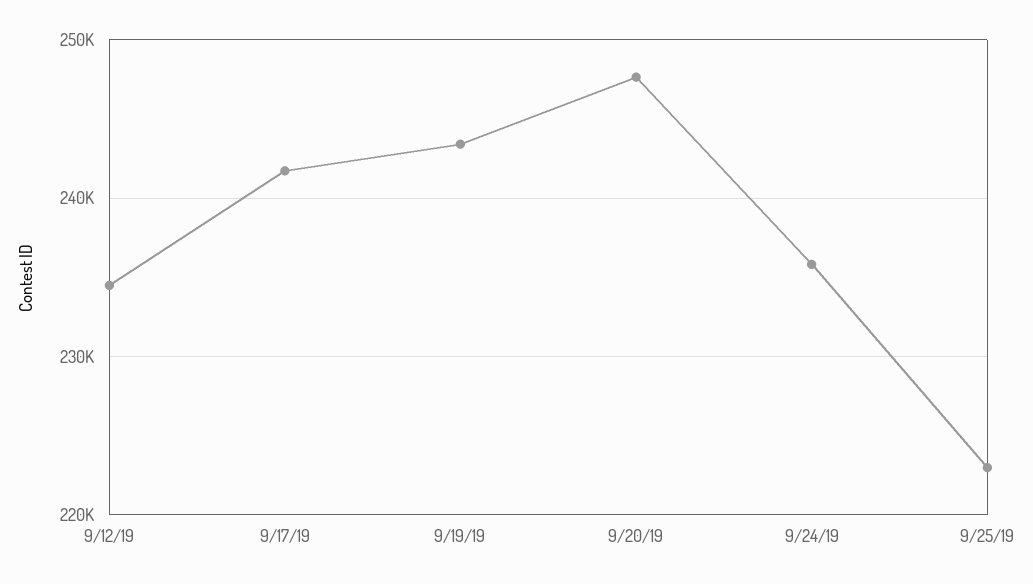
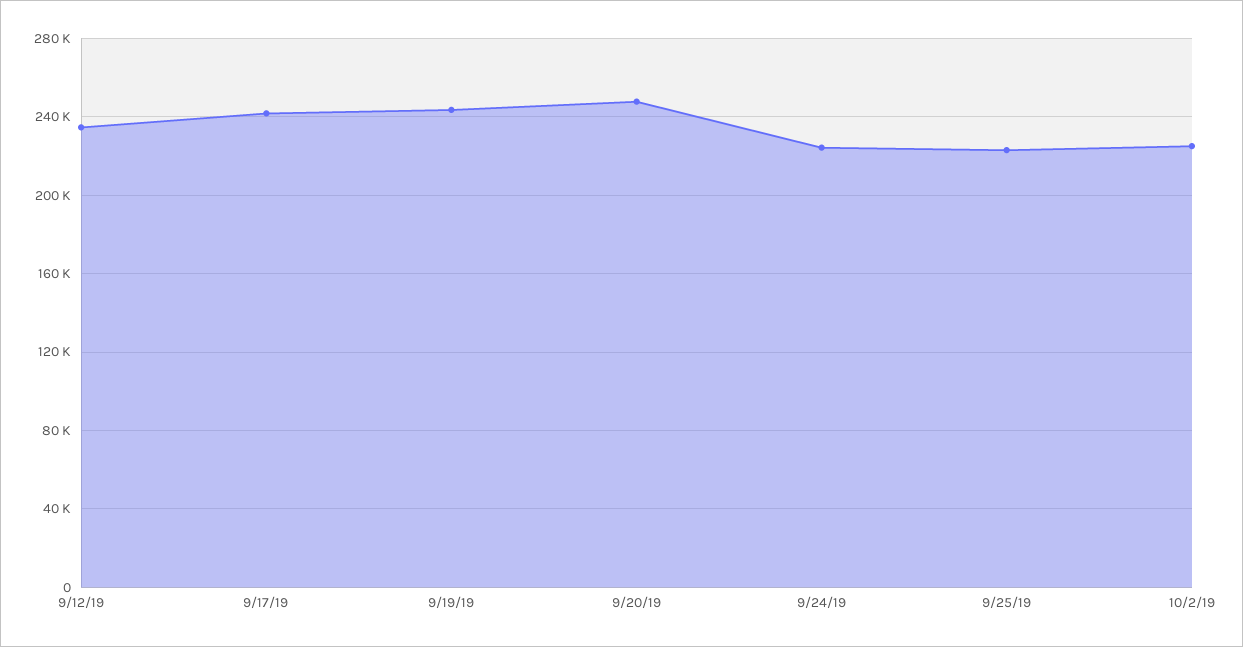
9/24/19: 236000 -> 225000
10/2/19: none -> 225000

